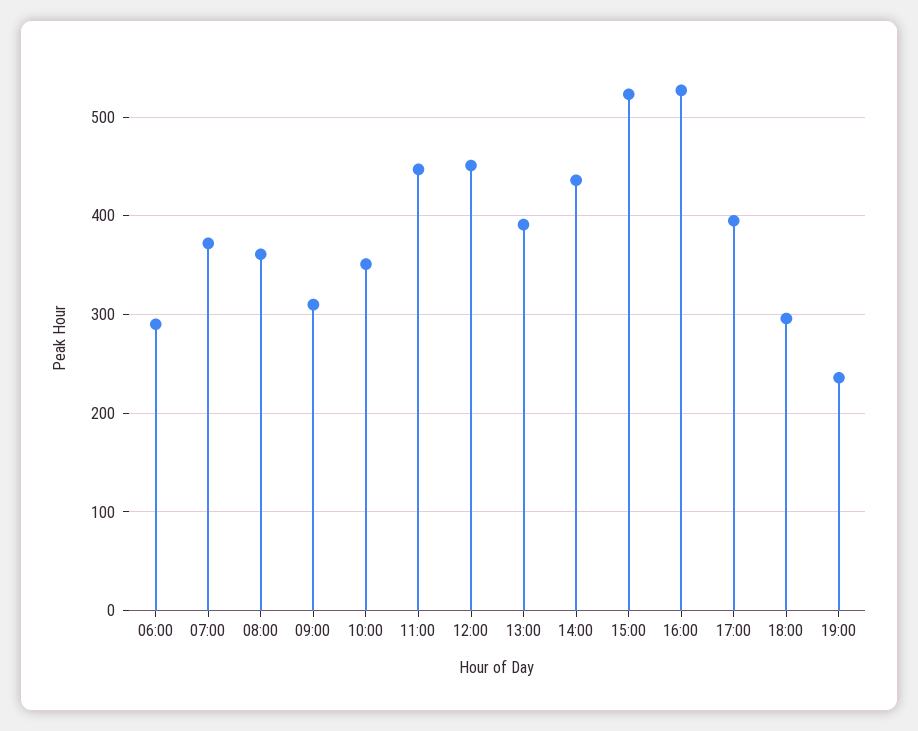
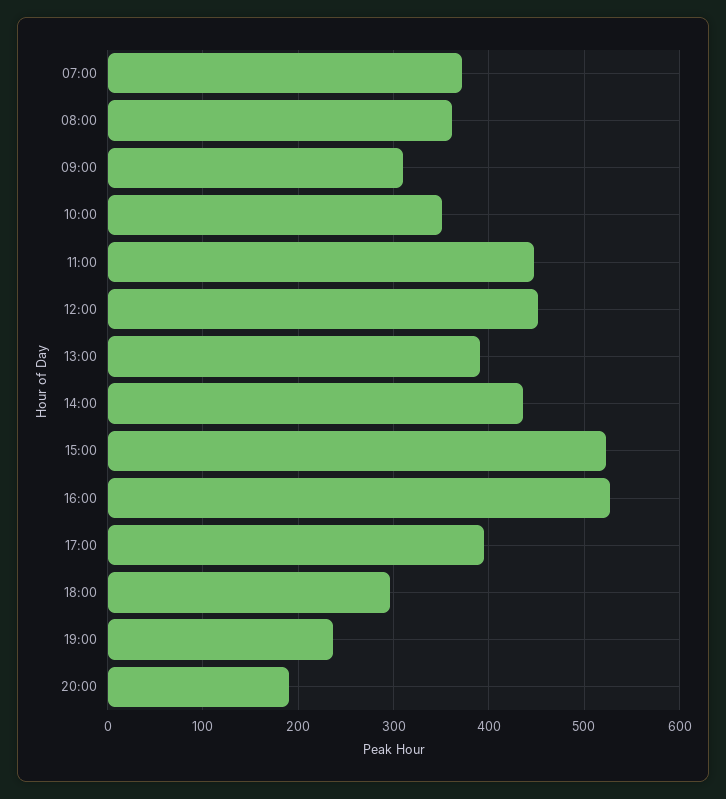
06:00: 290 -> none
20:00: none -> 190

